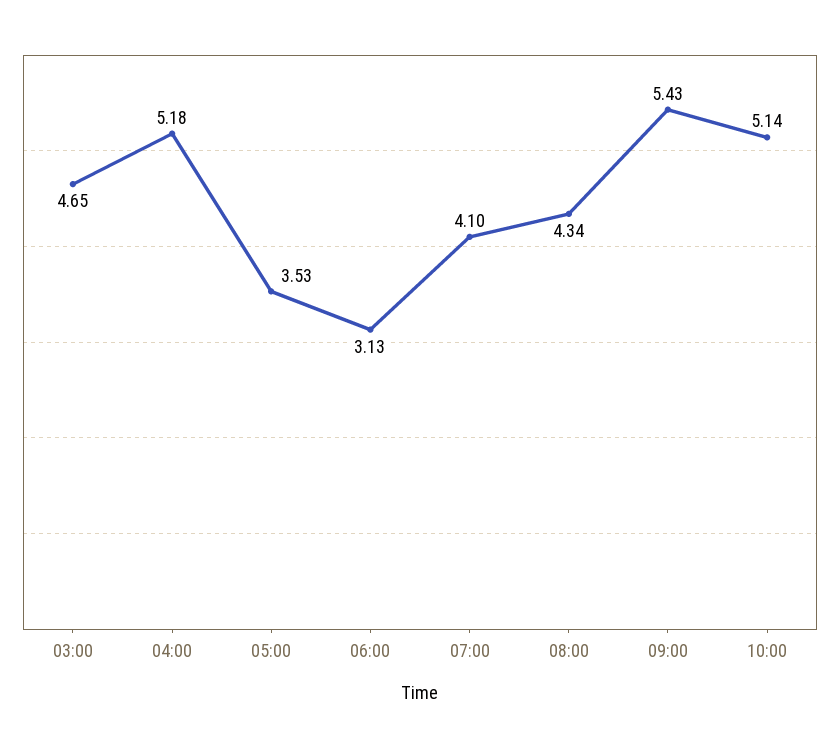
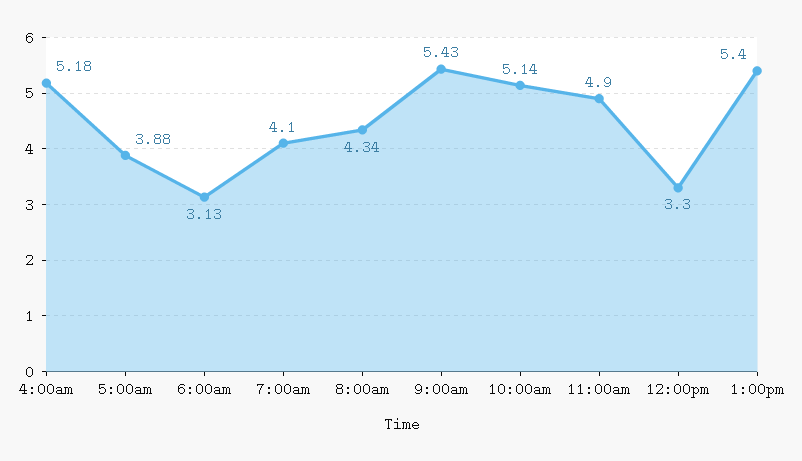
03:00: 4.65 -> none
05:00: 3.53 -> 3.88
11:00am: none -> 4.9
12:00pm: none -> 3.3
1:00pm: none -> 5.4

